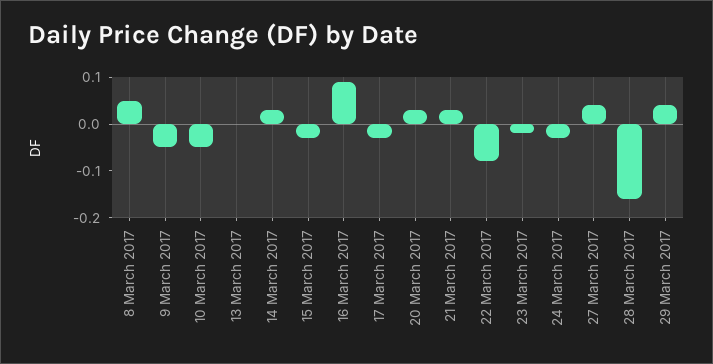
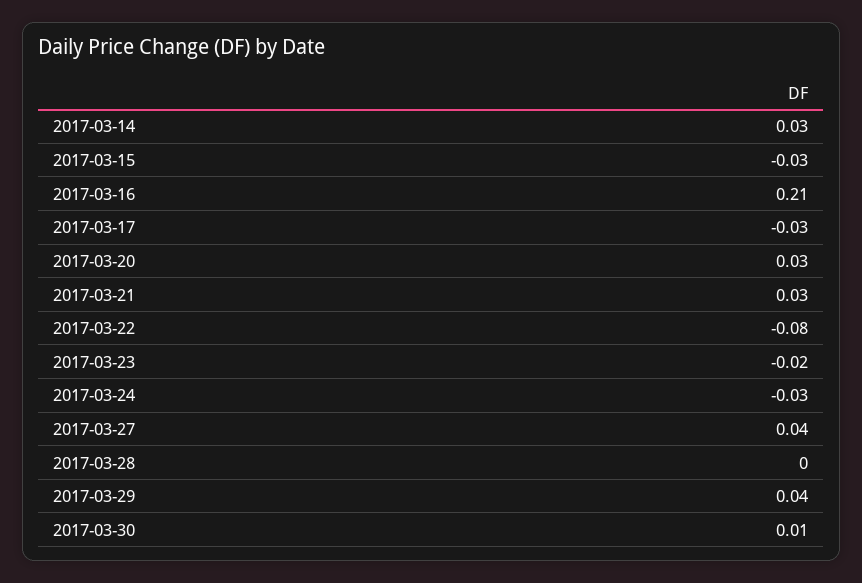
8 March 2017: 0.05 -> none
9 March 2017: -0.05 -> none
10 March 2017: -0.05 -> none
13 March 2017: 0 -> none
16 March 2017: 0.1 -> 0.21
28 March 2017: -0.15 -> 0
2017-03-30: none -> 0.01

